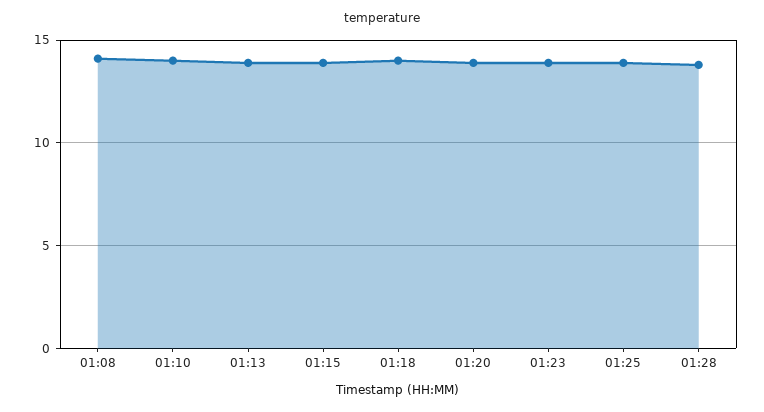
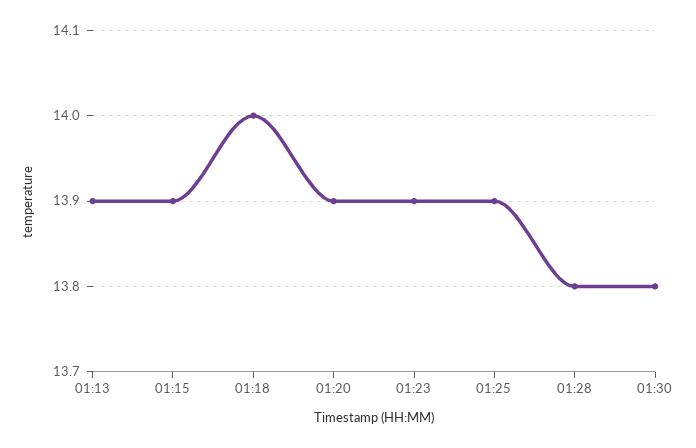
01:08: 14 -> none
01:10: 14 -> none
01:30: none -> 13.8

